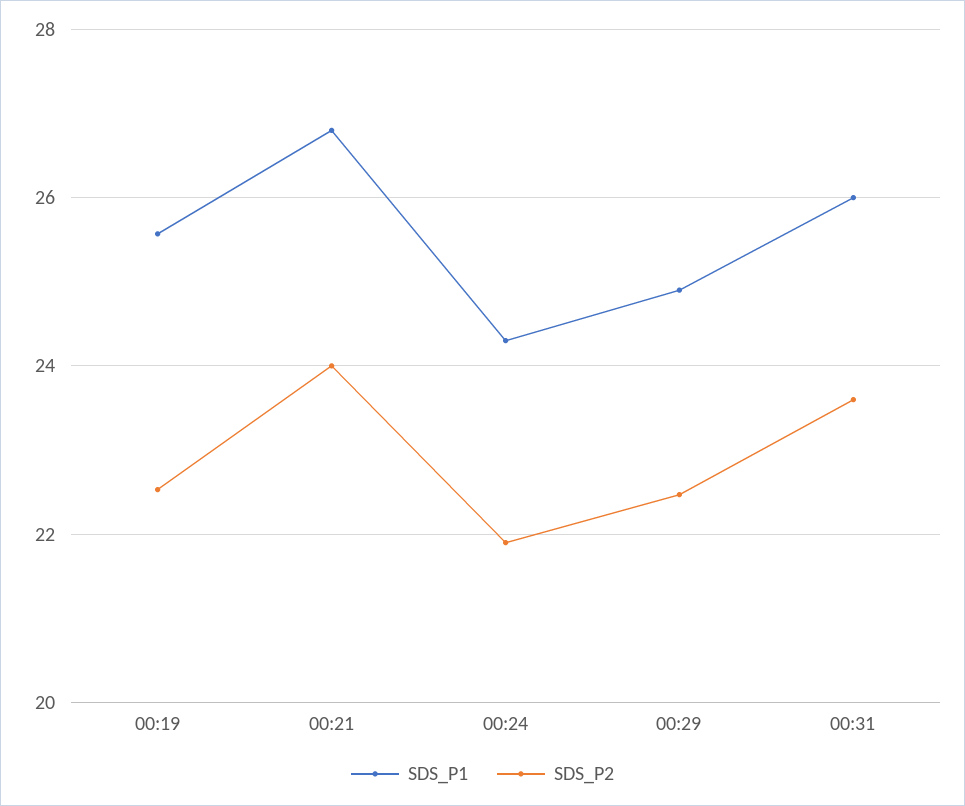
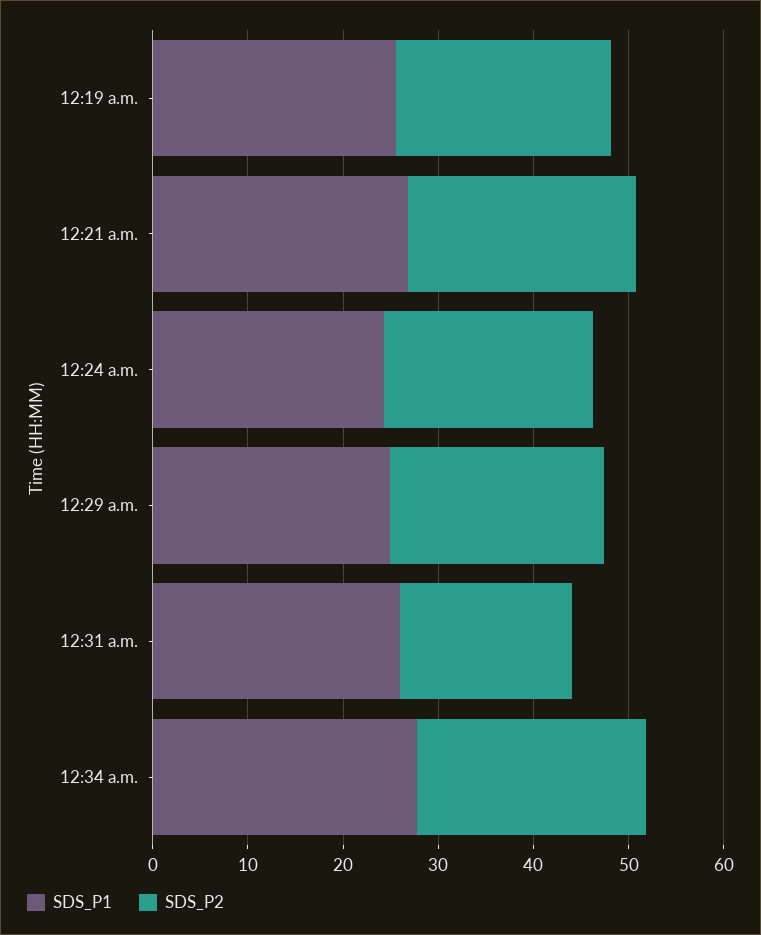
SDS_P2, 00:31: 23.6 -> 18
SDS_P1, 12:34 a.m.: none -> 28
SDS_P2, 12:34 a.m.: none -> 24

